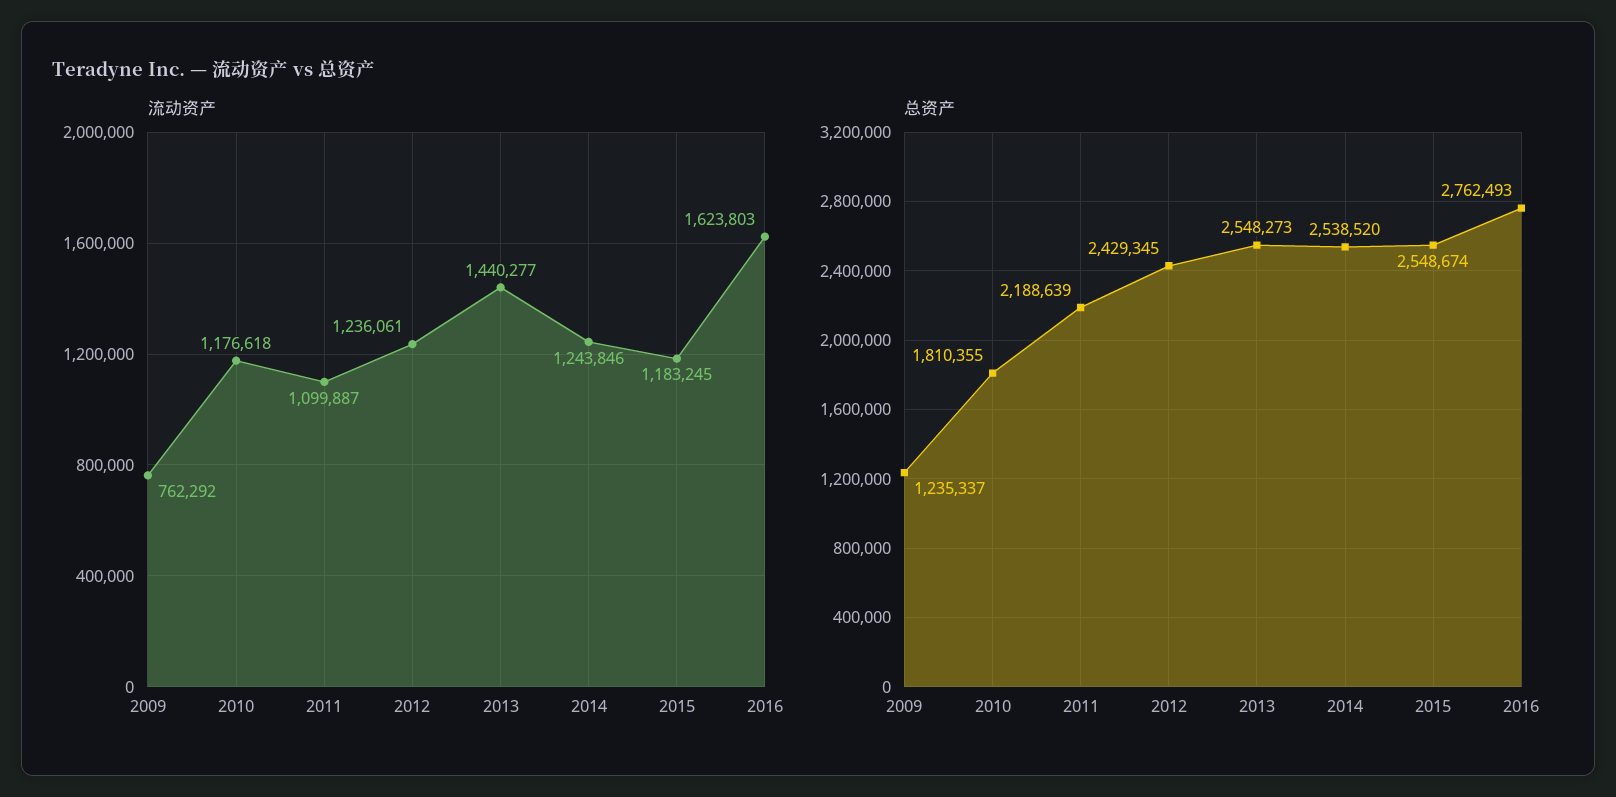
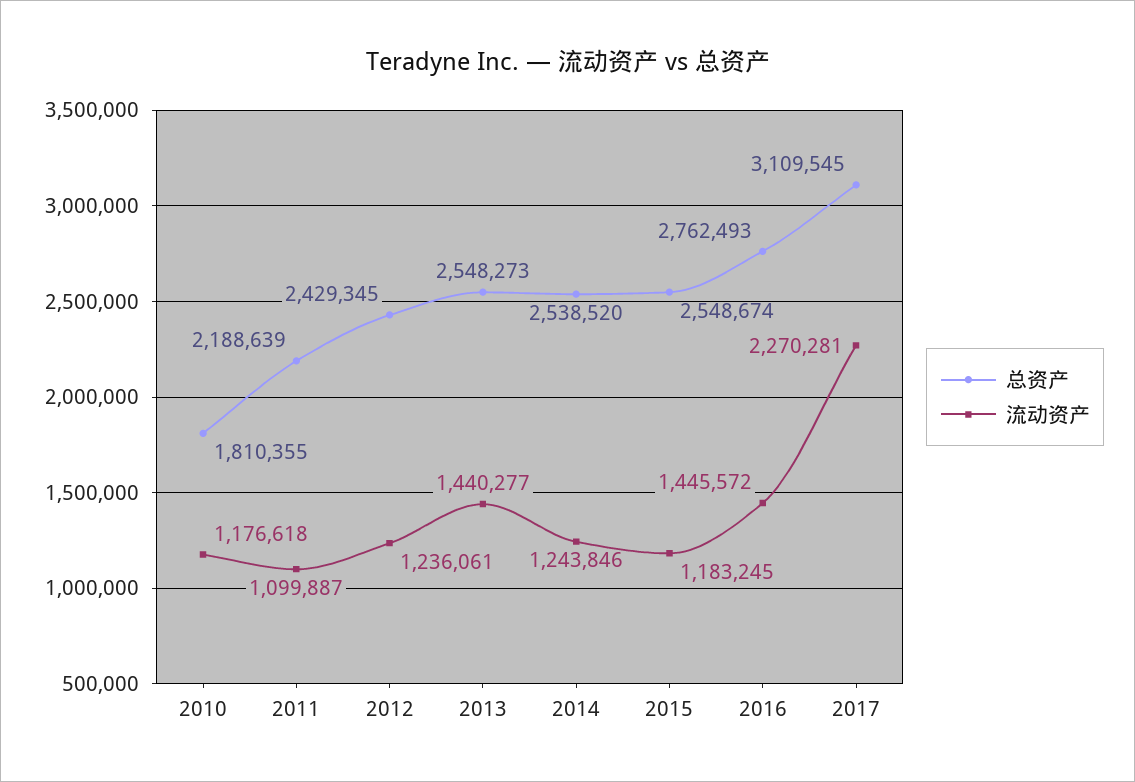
流动资产, 2009: 762292 -> none
流动资产, 2016: 1623803 -> 1445572
总资产, 2009: 1235337 -> none
总资产, 2017: none -> 3109545
流动资产, 2017: none -> 2270281

